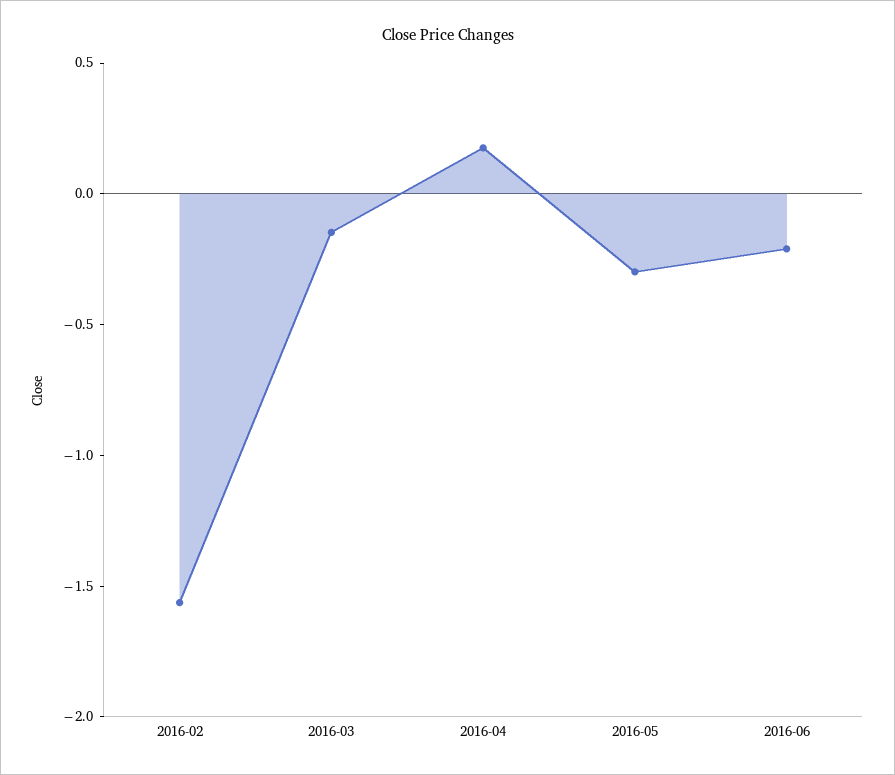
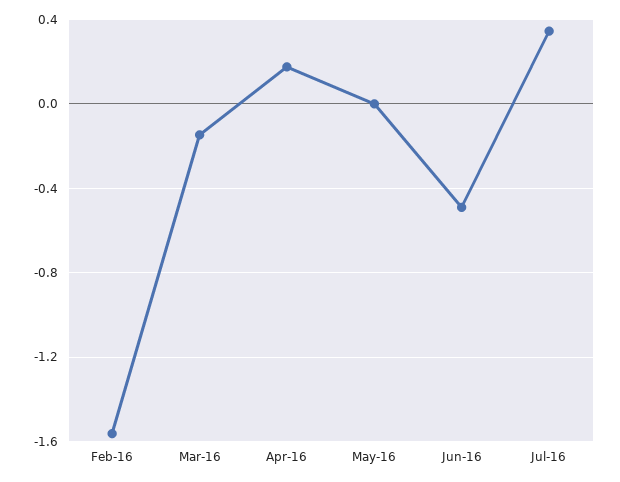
2016-05: -0.3 -> 0
2016-06: -0.2 -> -0.5
Jul-16: none -> 0.35

